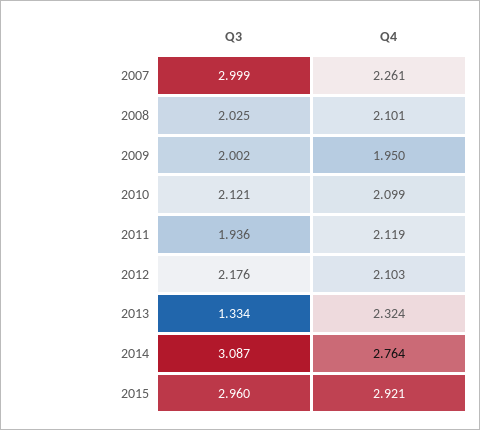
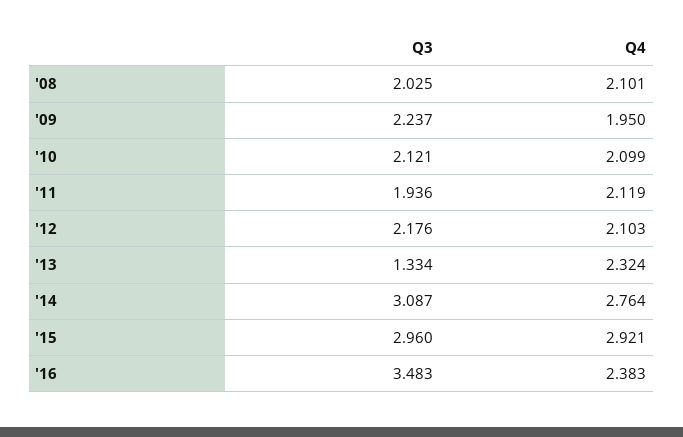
Q3, 2007: 2.999 -> none
Q4, 2007: 2.261 -> none
Q3, 2009: 2.002 -> 2.237
Q3, '16: none -> 3.483
Q4, '16: none -> 2.383

